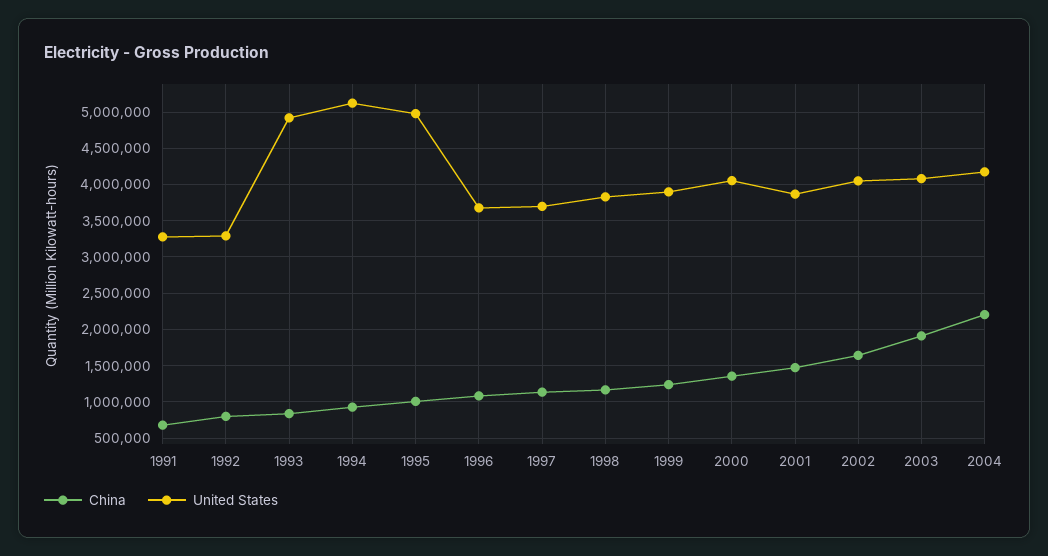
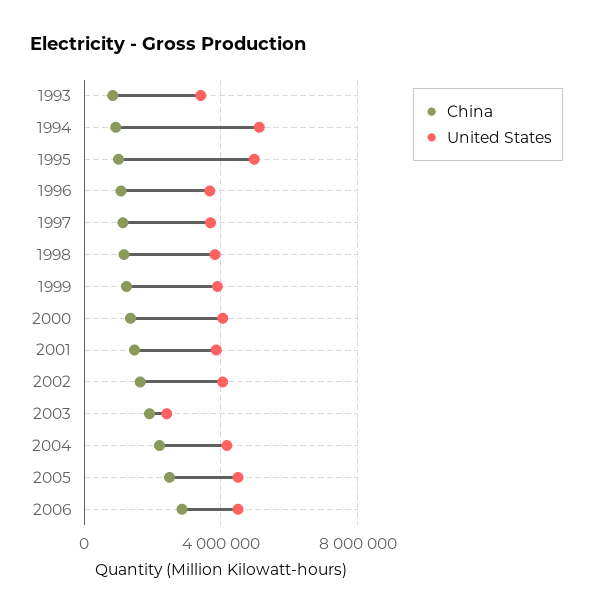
China, 1991: 700000 -> none
United States, 1991: 3300000 -> none
China, 1992: 800000 -> none
United States, 1992: 3300000 -> none
United States, 1993: 4900000 -> 3500000
United States, 2003: 4100000 -> 2500000
China, 2005: none -> 2500000
United States, 2005: none -> 4500000
China, 2006: none -> 3000000
United States, 2006: none -> 4500000

